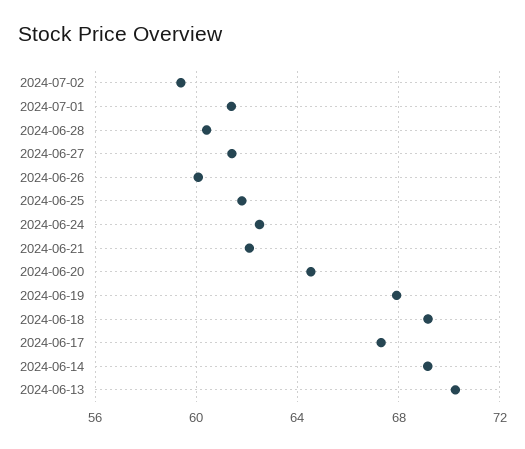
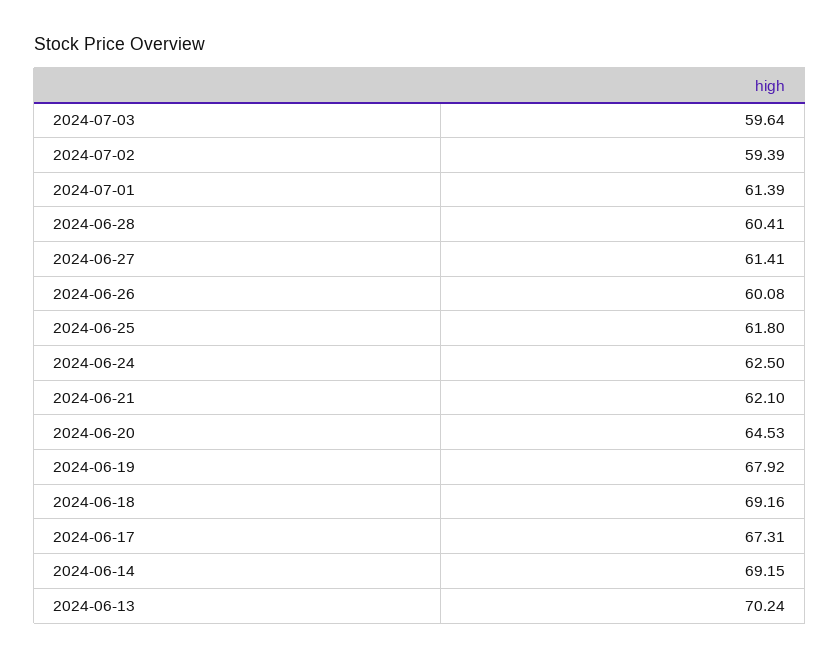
2024-07-03: none -> 59.64

